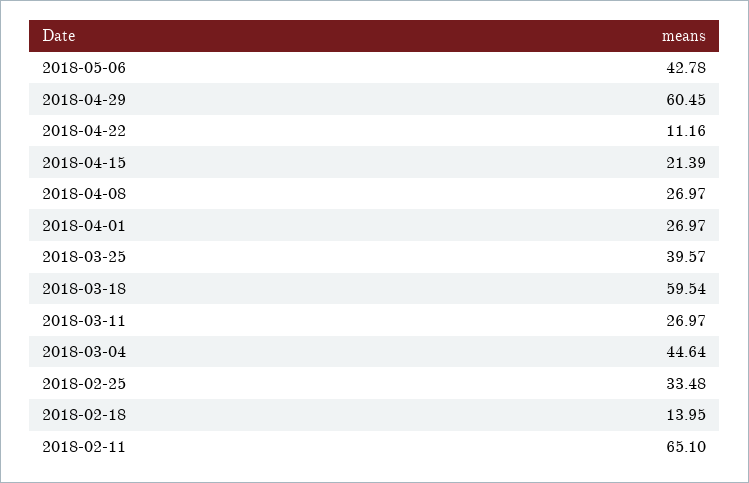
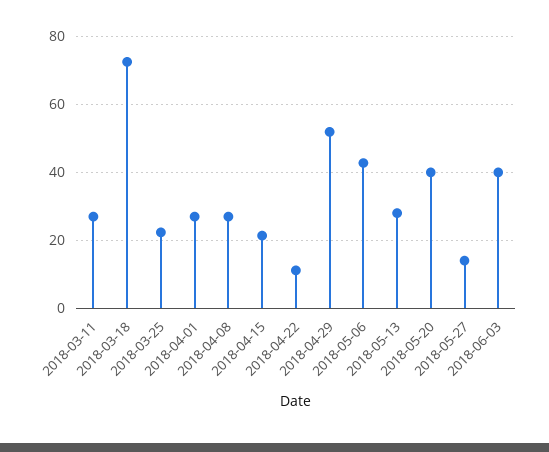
2018-04-29: 60.45 -> 52
2018-03-25: 39.57 -> 22
2018-03-18: 59.54 -> 72
2018-03-04: 44.64 -> none
2018-02-25: 33.48 -> none
2018-02-18: 13.95 -> none
2018-02-11: 65.1 -> none
2018-05-13: none -> 28
2018-05-20: none -> 40
2018-05-27: none -> 14
2018-06-03: none -> 40

